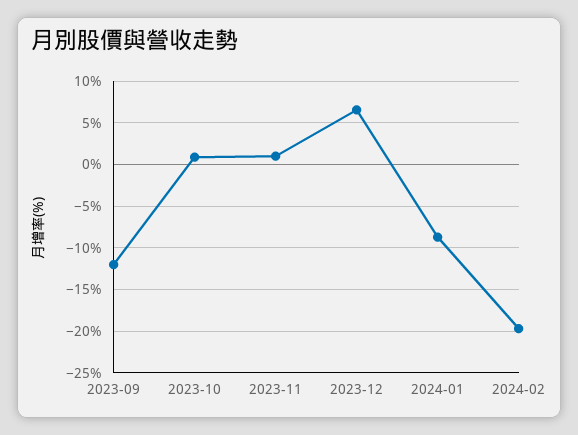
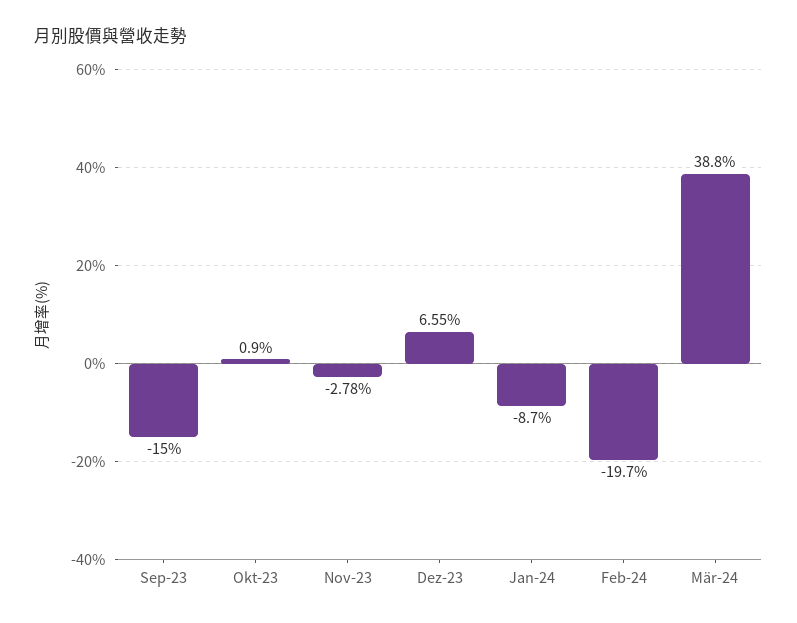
2023-09: -12 -> -15
2023-11: 1 -> -2.78
Mär-24: none -> 38.8

